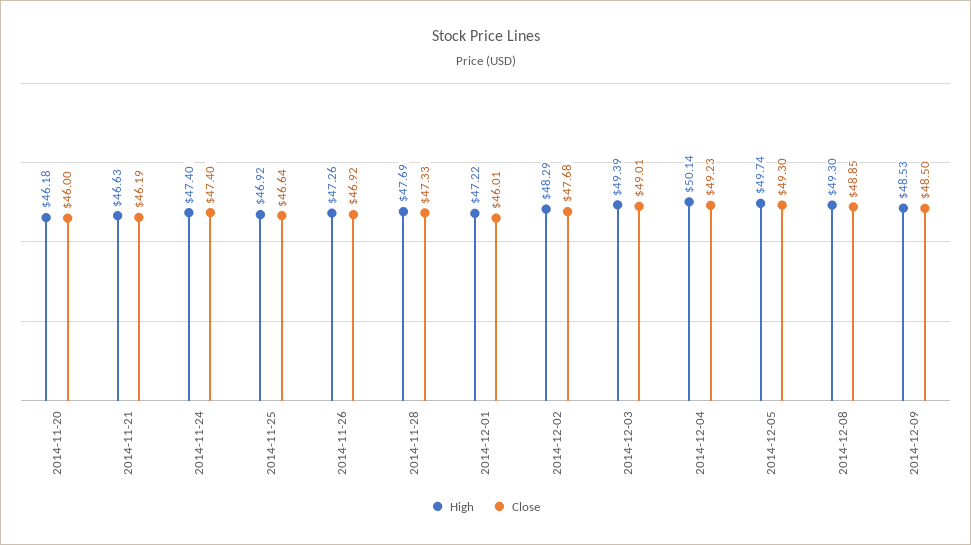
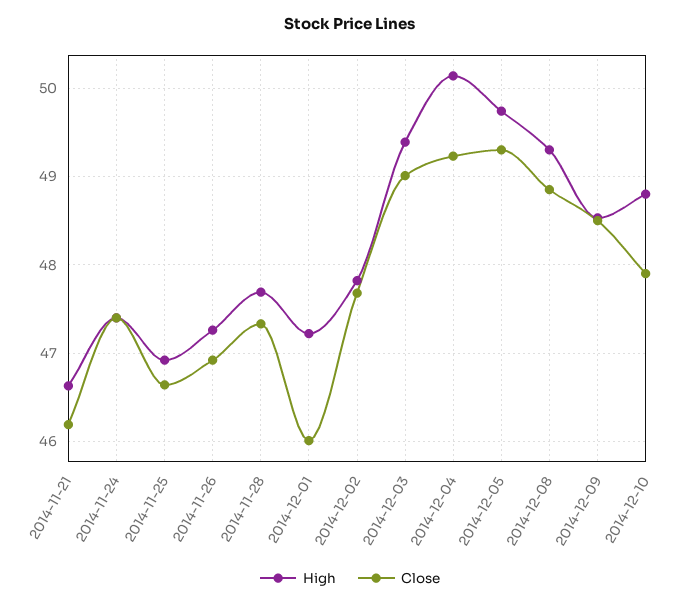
High, 2014-11-20: 46.18 -> none
Close, 2014-11-20: 46 -> none
High, 2014-12-02: 48.29 -> 47.8
High, 2014-12-10: none -> 48.8
Close, 2014-12-10: none -> 47.9

